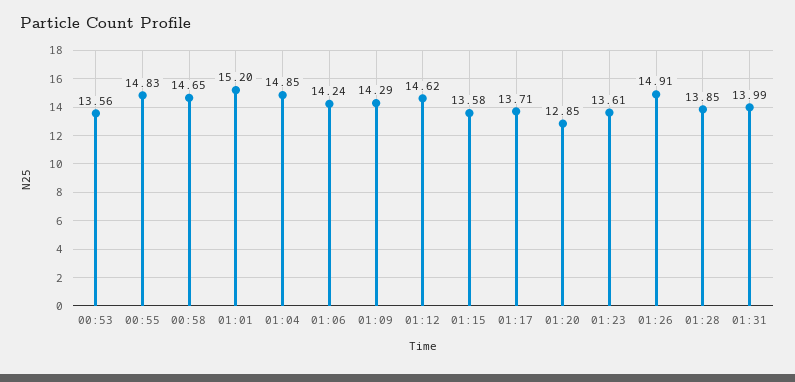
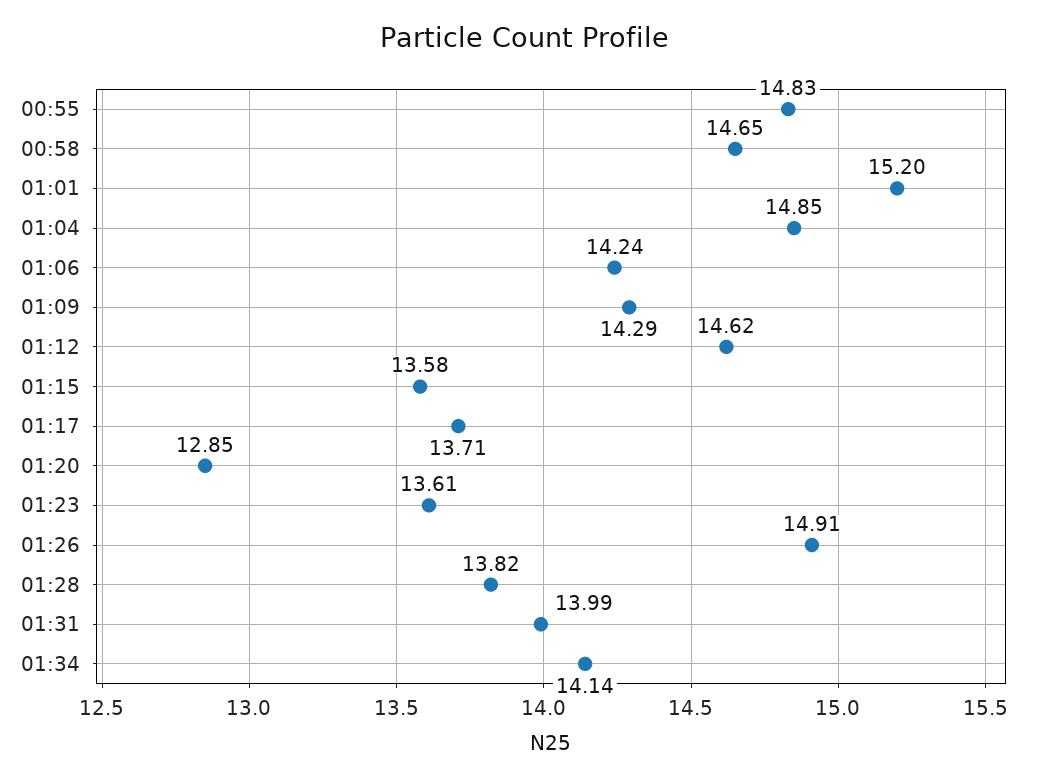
00:53: 13.56 -> none
01:28: 13.85 -> 13.82
01:34: none -> 14.14

